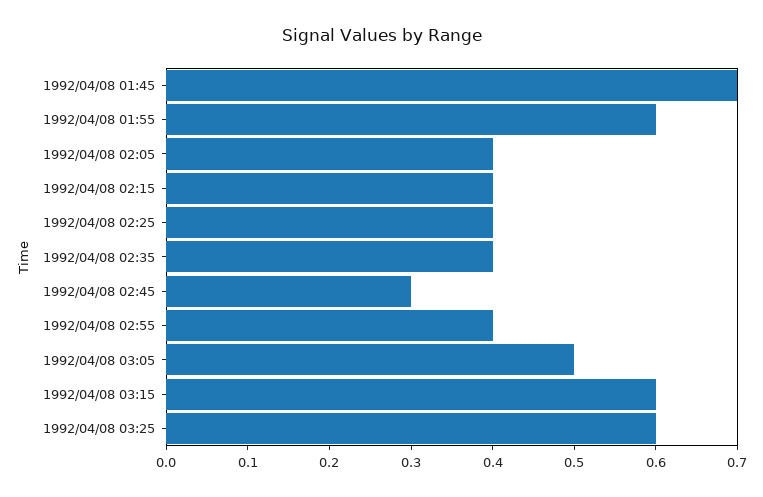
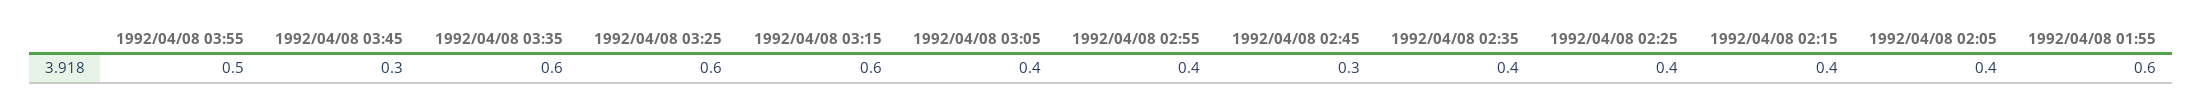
1992/04/08 01:45: 0.7 -> none
1992/04/08 03:05: 0.5 -> 0.4
1992/04/08 03:55: none -> 0.5
1992/04/08 03:45: none -> 0.3
1992/04/08 03:35: none -> 0.6

